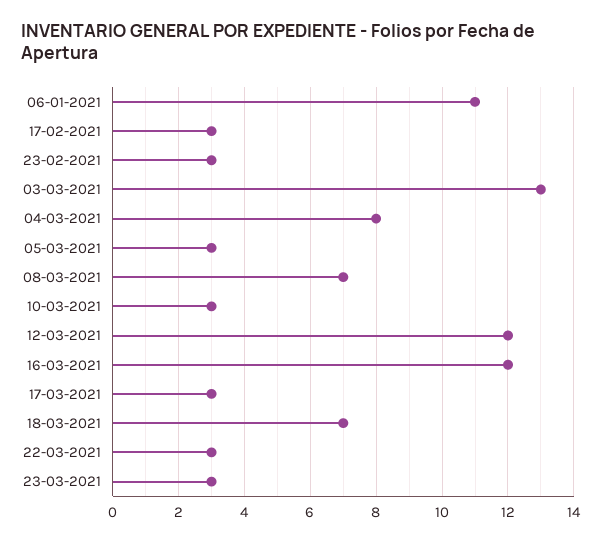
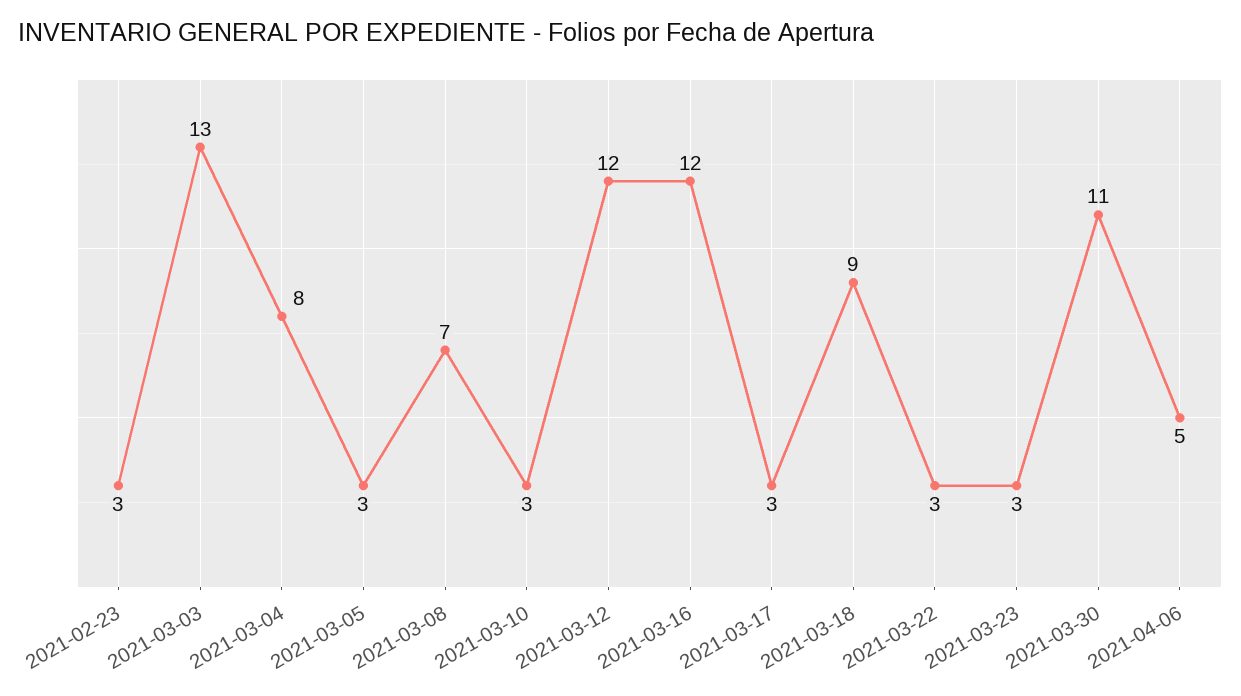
06-01-2021: 11 -> none
17-02-2021: 3 -> none
18-03-2021: 7 -> 9
2021-03-30: none -> 11
2021-04-06: none -> 5

